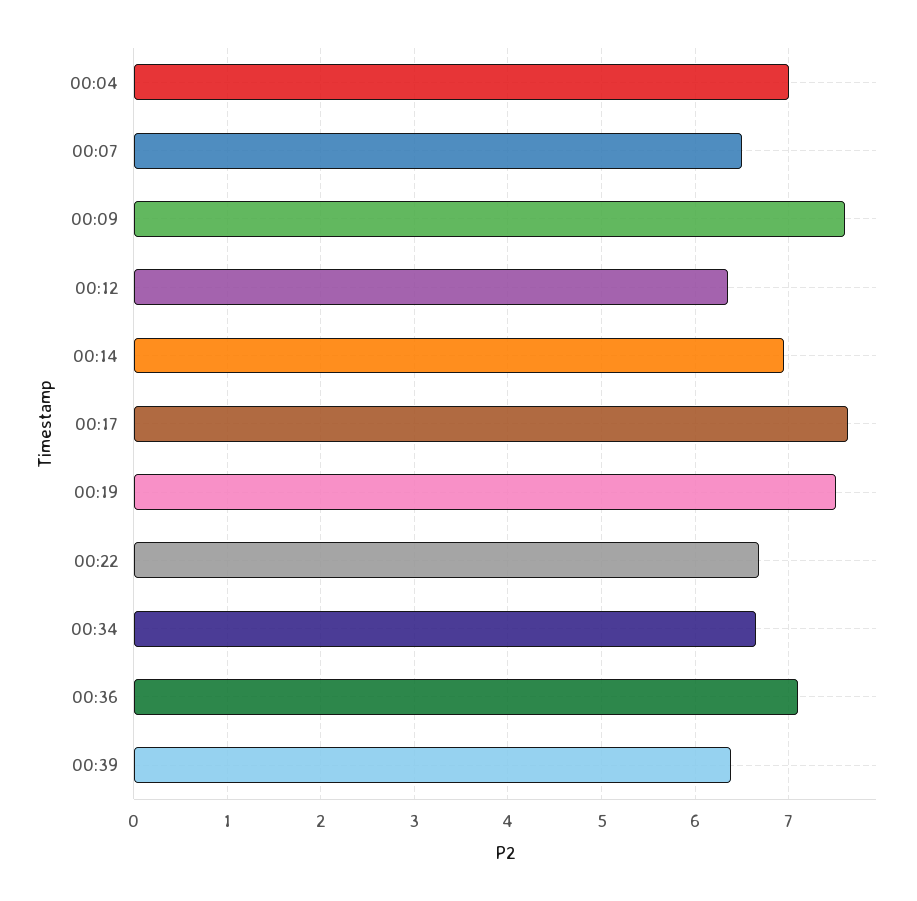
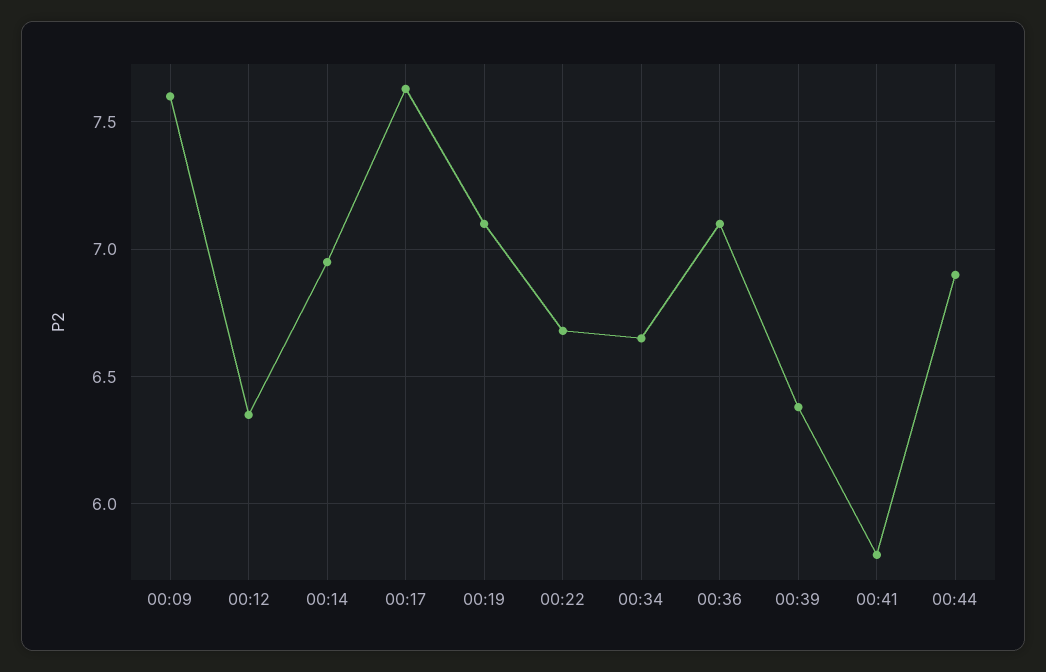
00:04: 7 -> none
00:07: 6.5 -> none
00:19: 7.5 -> 7.1
00:41: none -> 5.8
00:44: none -> 6.9

